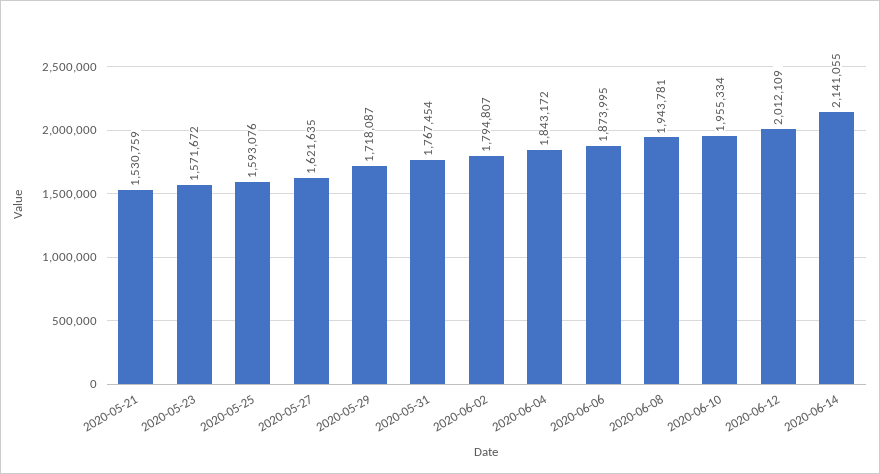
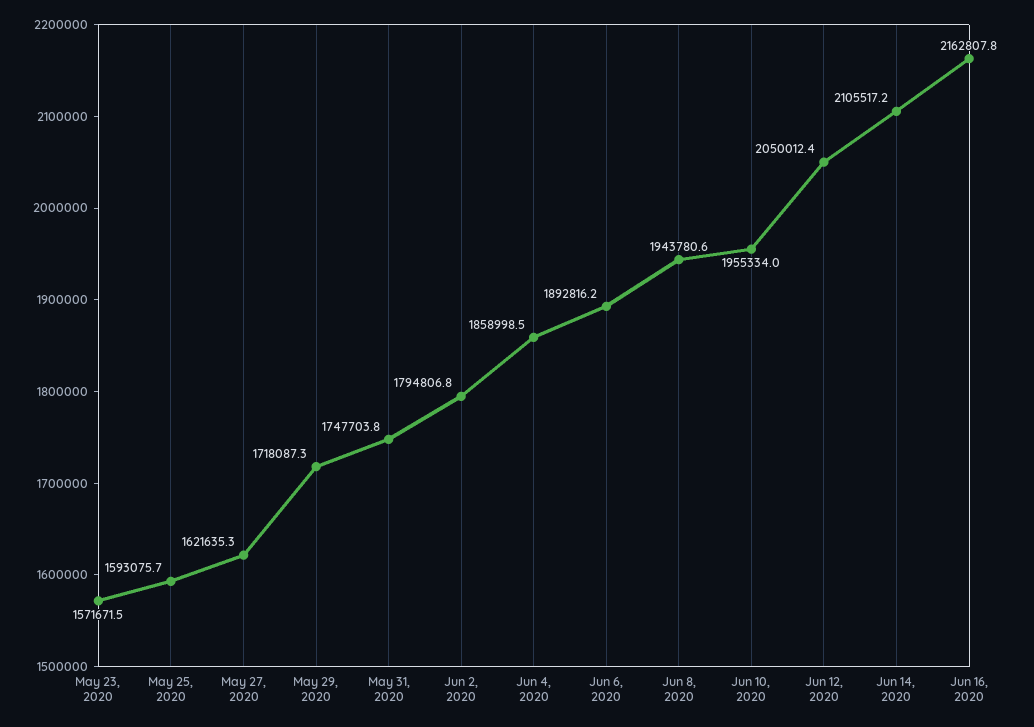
2020-05-21: 1530759 -> none
2020-05-31: 1767454 -> 1747703.8
2020-06-04: 1843172 -> 1858998.5
2020-06-06: 1873995 -> 1892816.2
2020-06-12: 2012109 -> 2050012.4
2020-06-14: 2141055 -> 2105517.2
Jun 16, 2020: none -> 2162807.8

